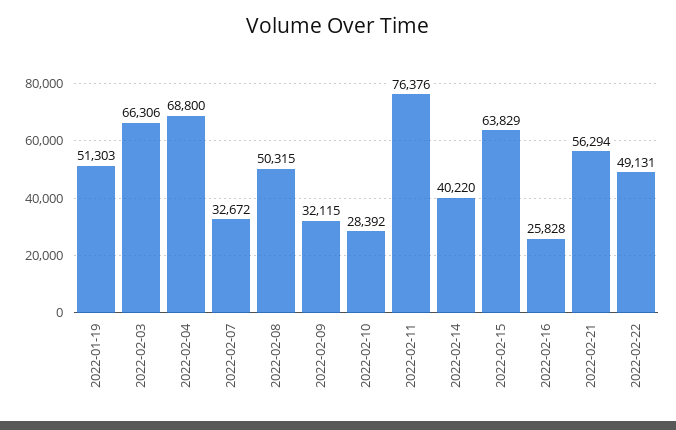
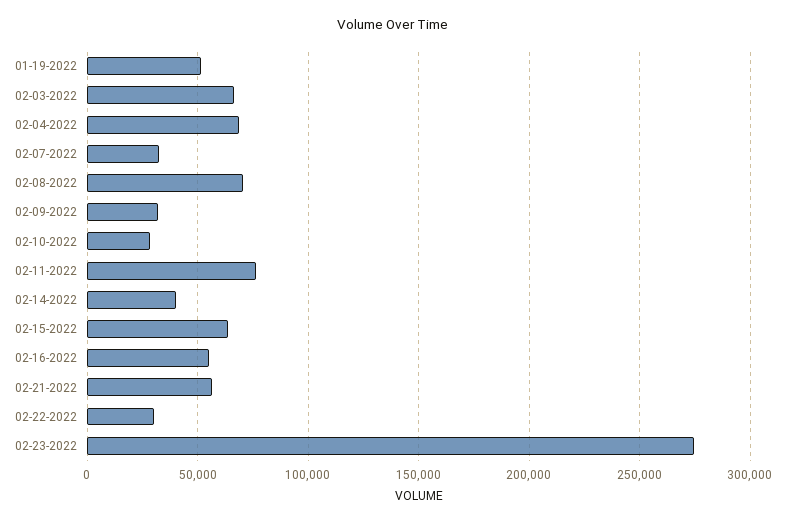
2022-02-08: 50315 -> 70000
2022-02-16: 25828 -> 55000
2022-02-22: 49131 -> 30000
02-23-2022: none -> 275000

